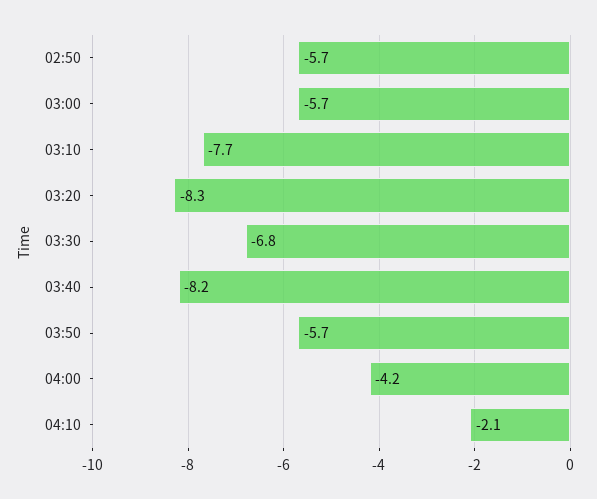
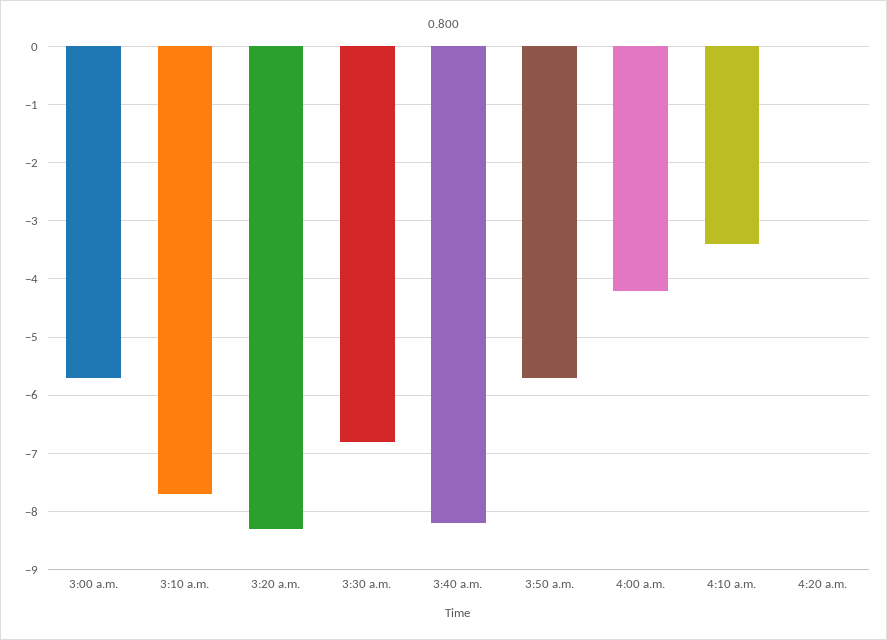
02:50: -5.7 -> none
04:10: -2.1 -> -3.5
4:20 a.m.: none -> 0

